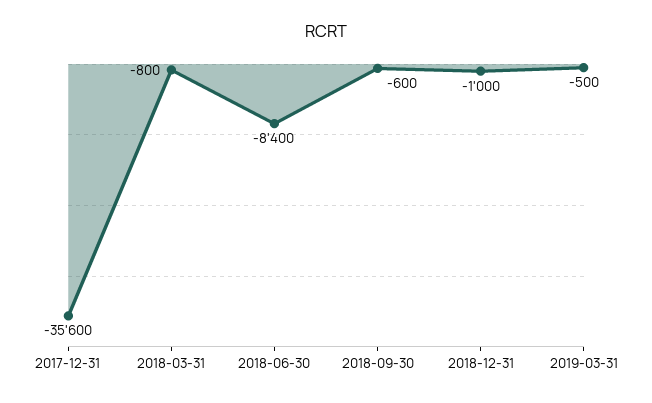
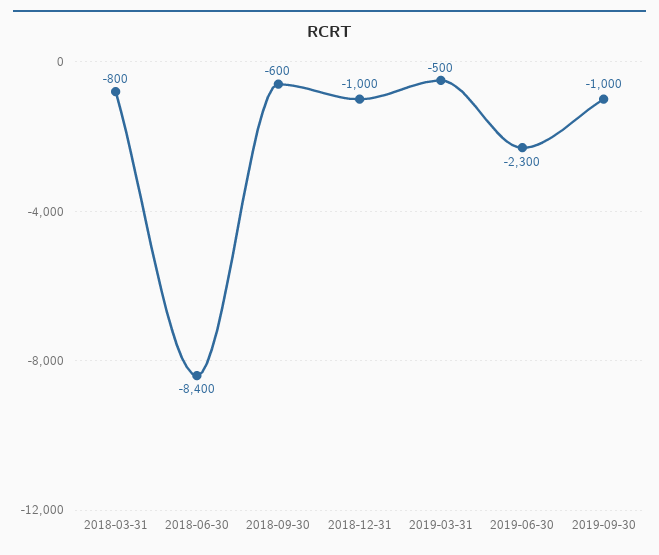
2017-12-31: -35600 -> none
2019-06-30: none -> -2300
2019-09-30: none -> -1000

